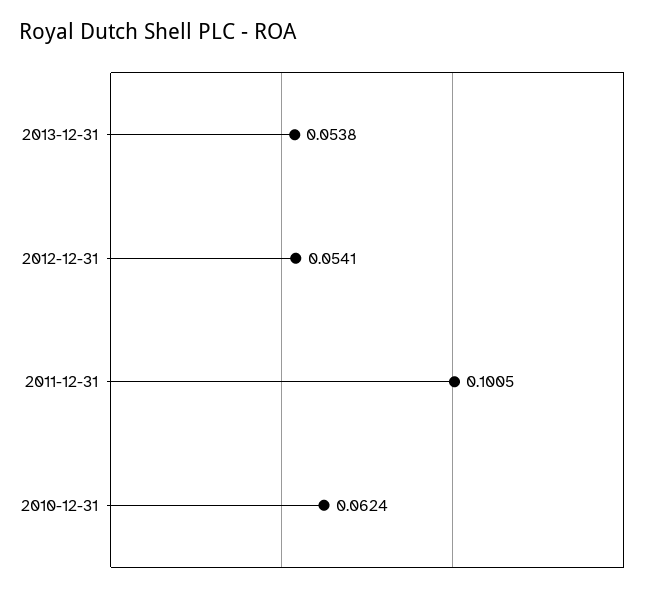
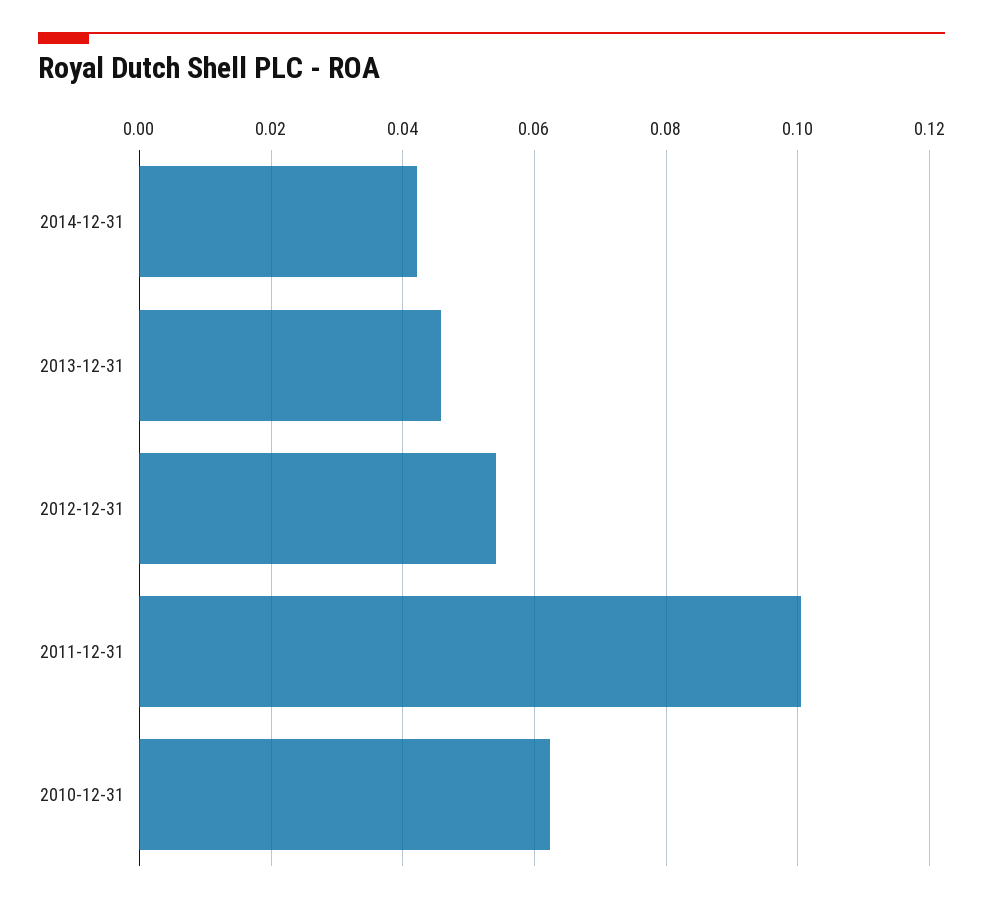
2013-12-31: 0.0538 -> 0.046
2014-12-31: none -> 0.042

